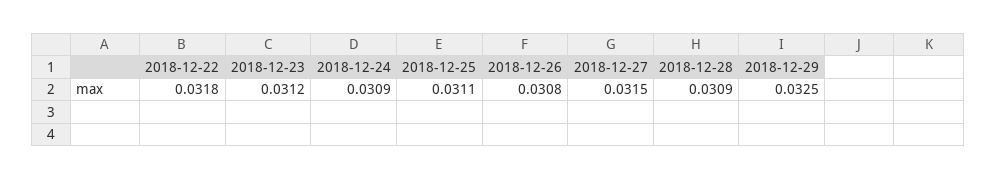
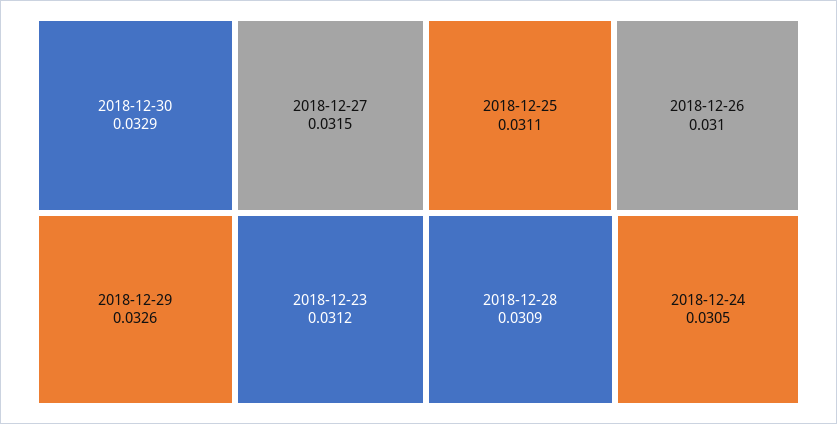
2018-12-22: 0.0318 -> none
2018-12-24: 0.0309 -> 0.0305
2018-12-26: 0.0308 -> 0.031
2018-12-29: 0.0325 -> 0.0326
2018-12-30: none -> 0.0329

